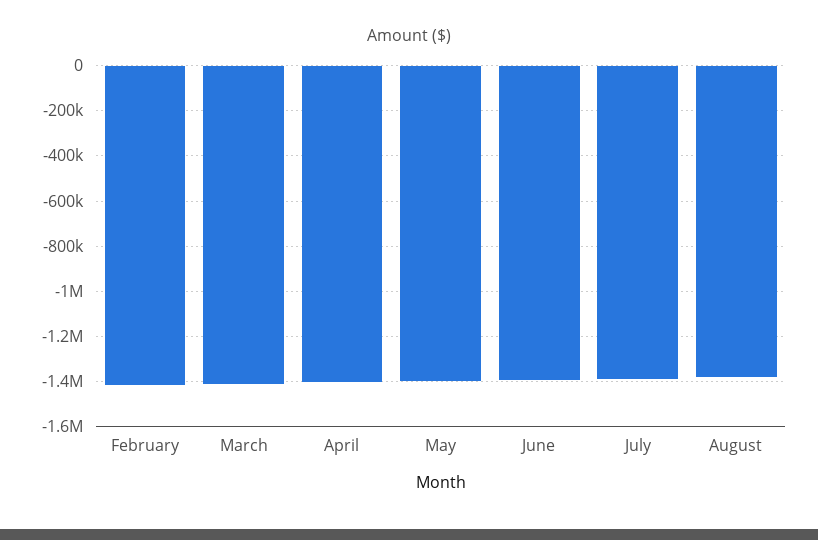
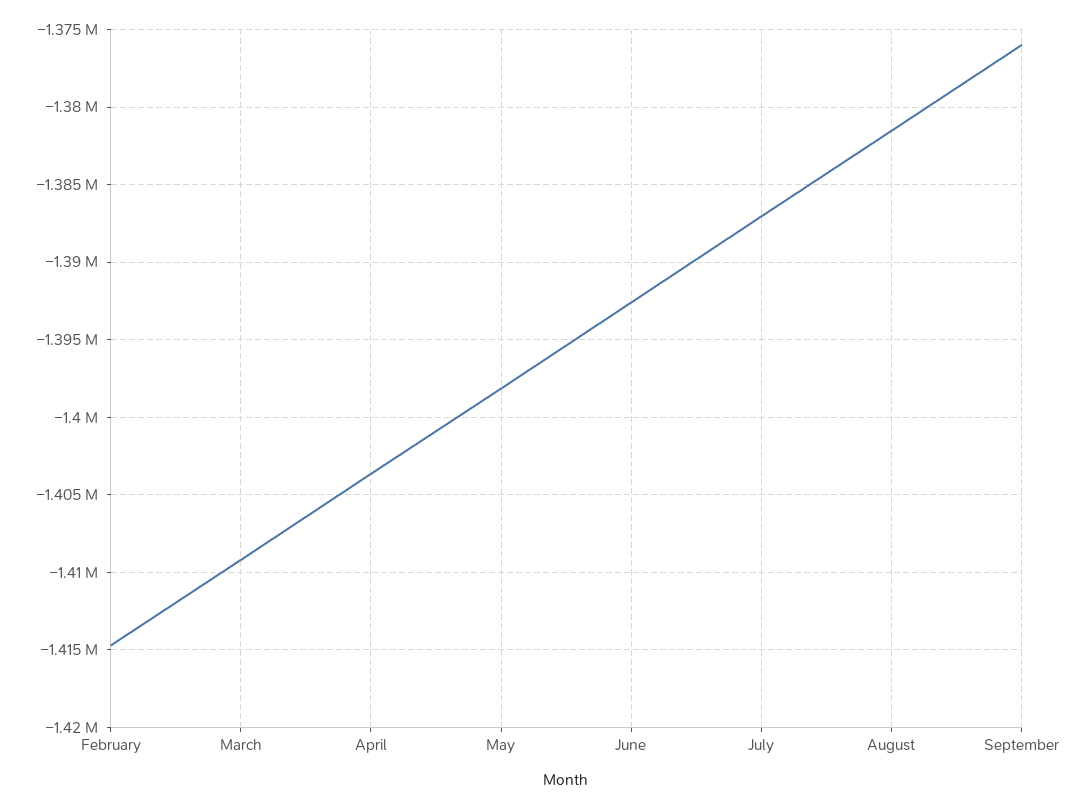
September: none -> -1376000

